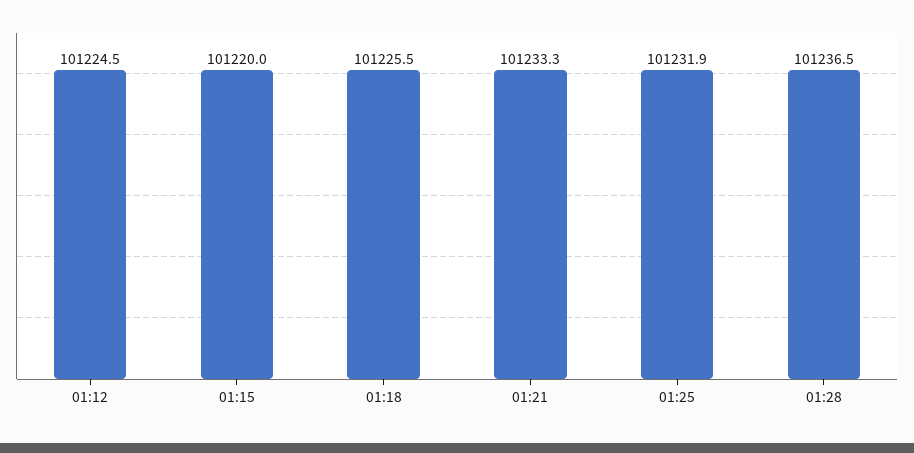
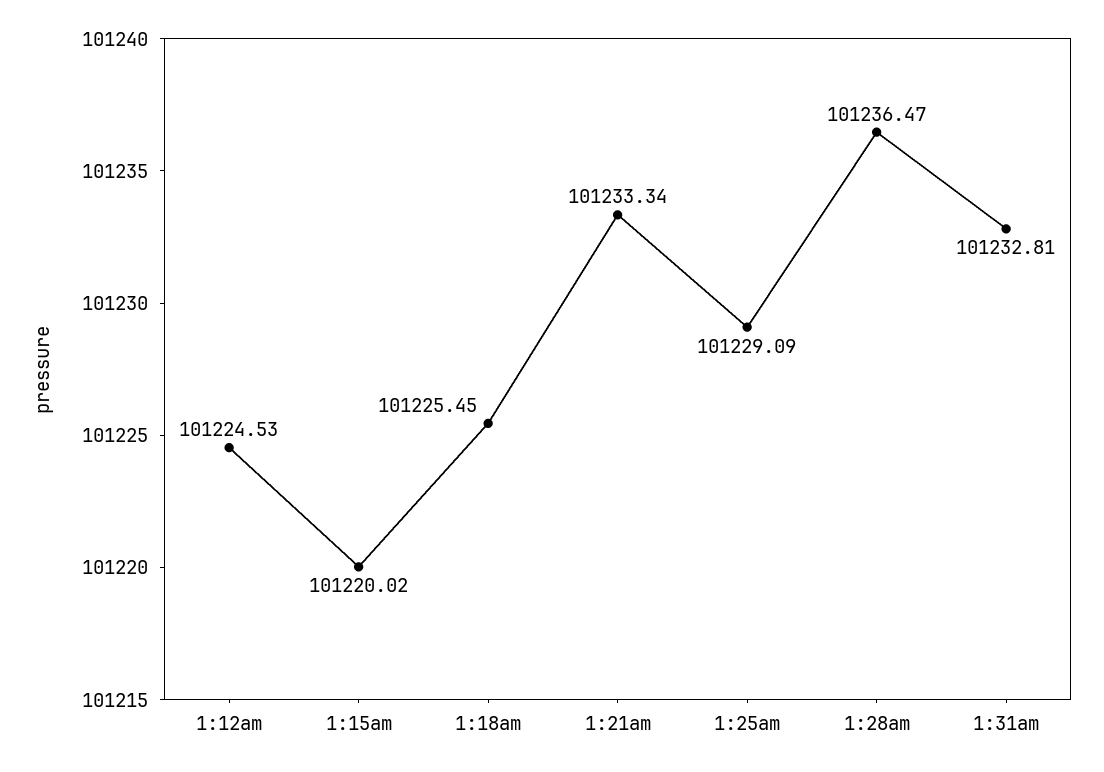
01:25: 101231.9 -> 101229.09
1:31am: none -> 101232.81

